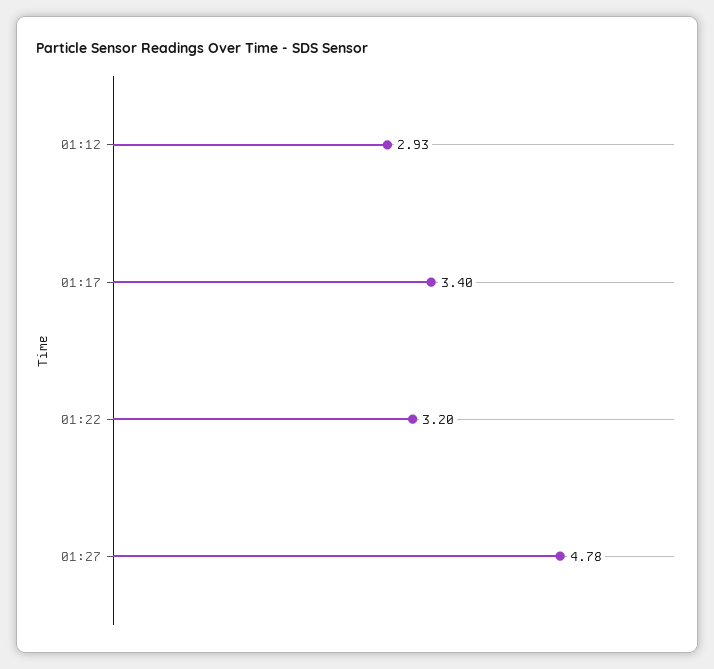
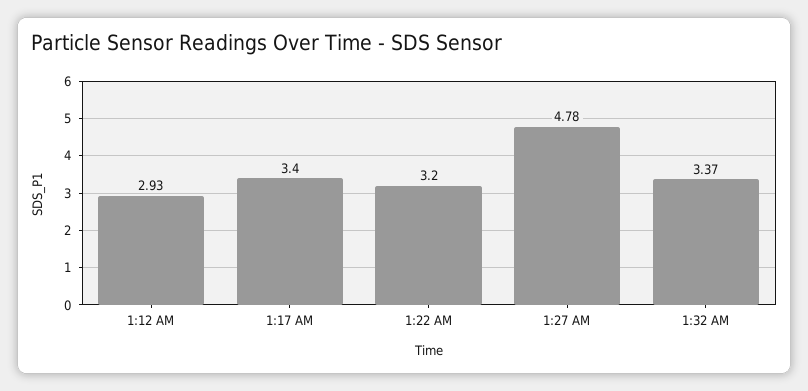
1:32 AM: none -> 3.37

